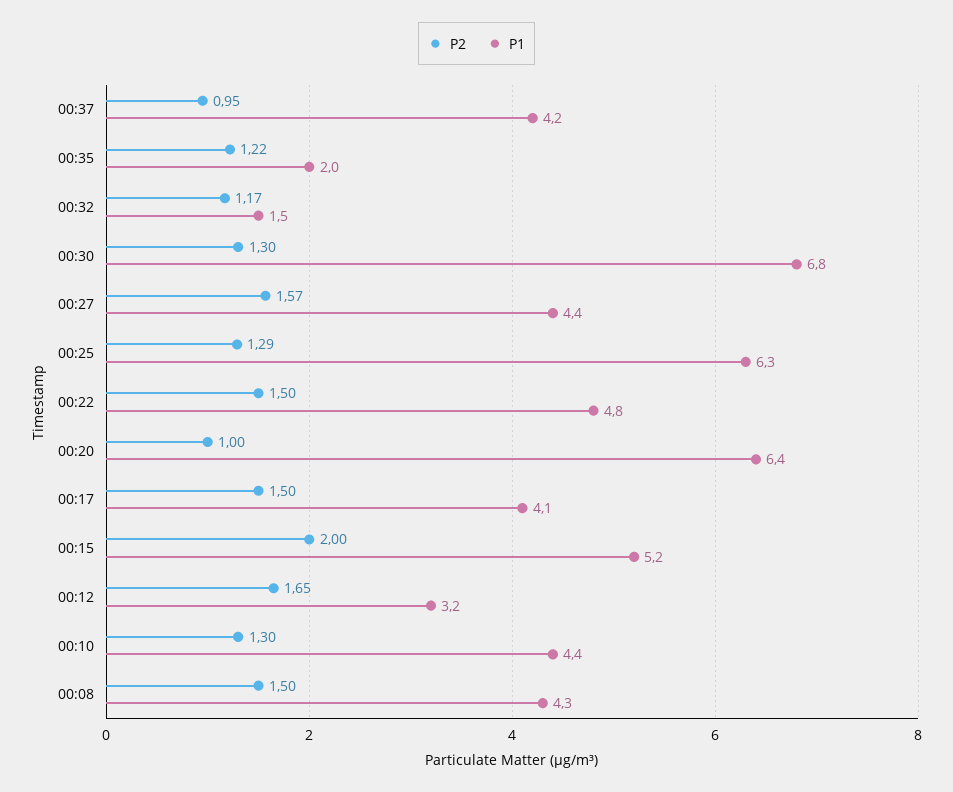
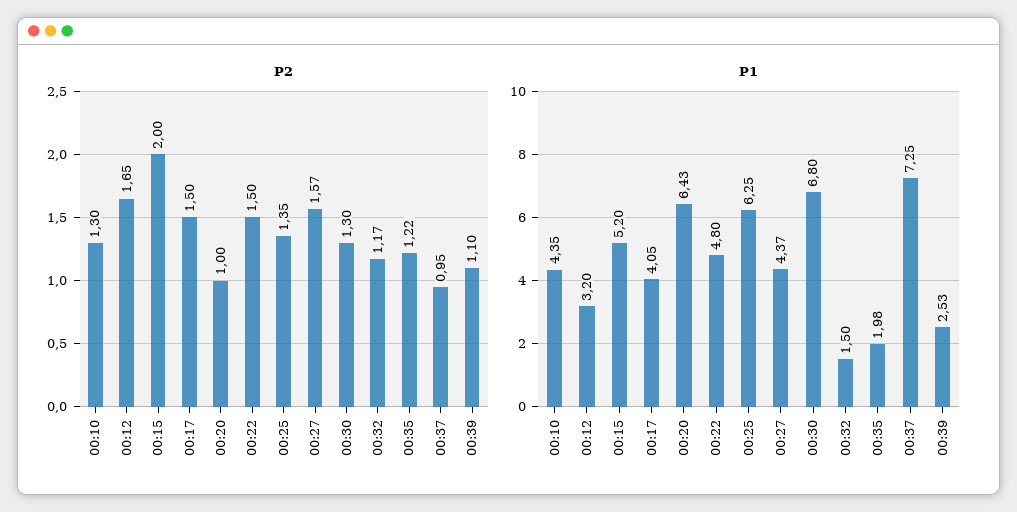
P1, 00:37: 4.2 -> 7.25
P2, 00:25: 1.29 -> 1.35
P2, 00:08: 1.5 -> none
P1, 00:08: 4.3 -> none
P2, 00:39: none -> 1.1
P1, 00:39: none -> 2.53

